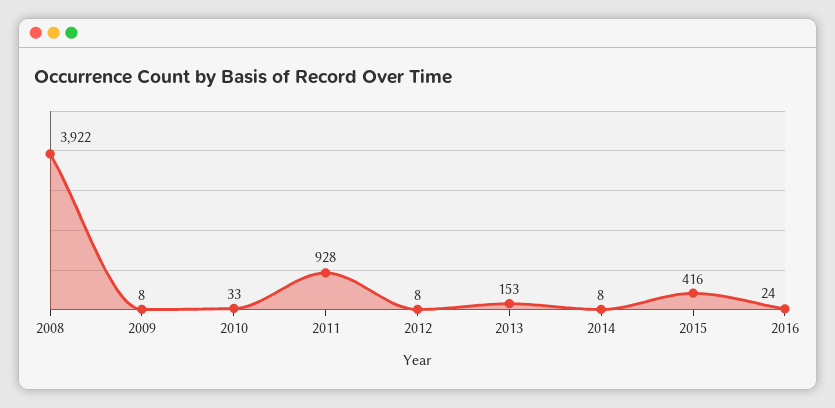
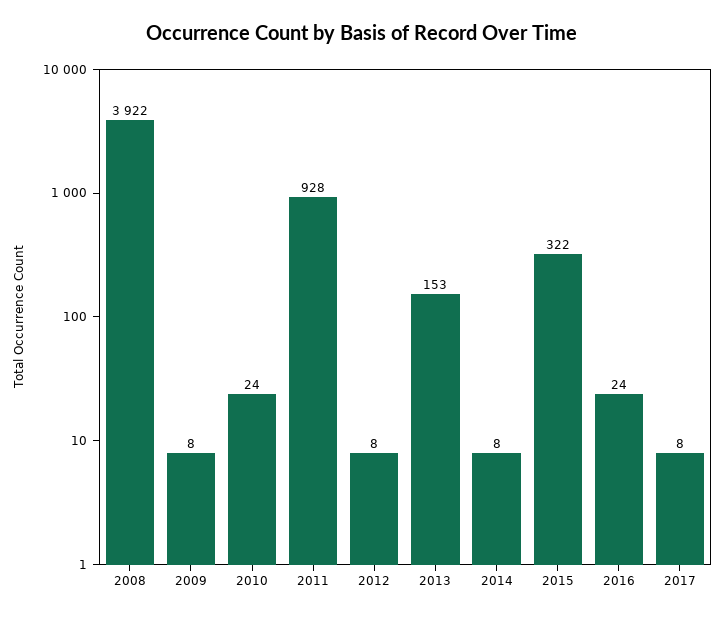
2010: 33 -> 24
2015: 416 -> 322
2017: none -> 8

